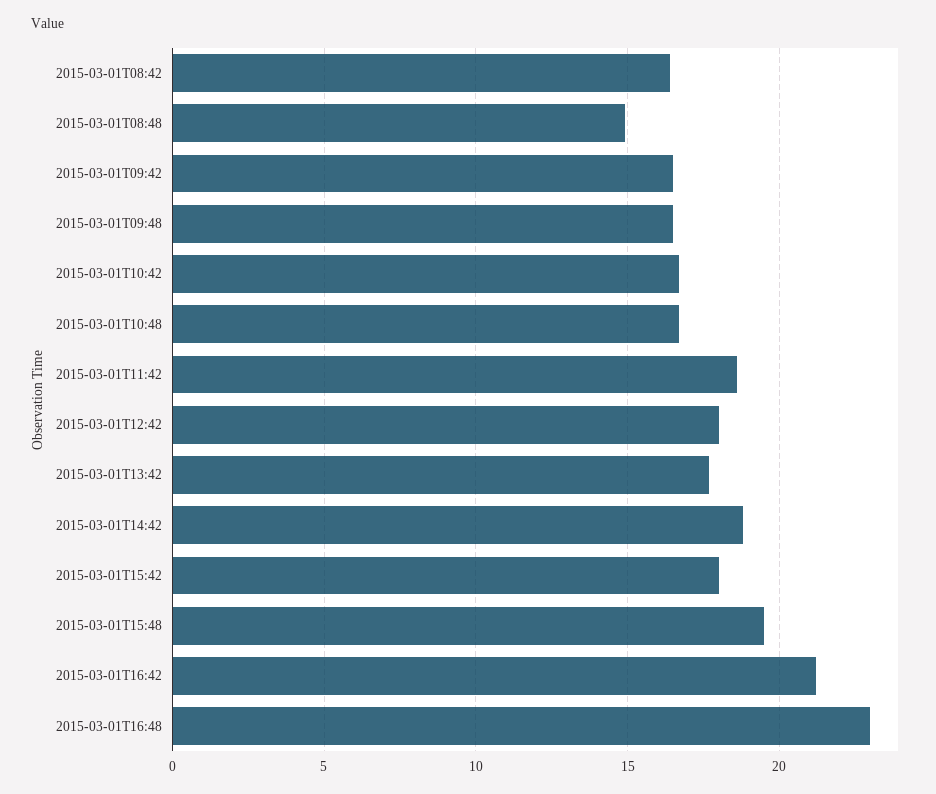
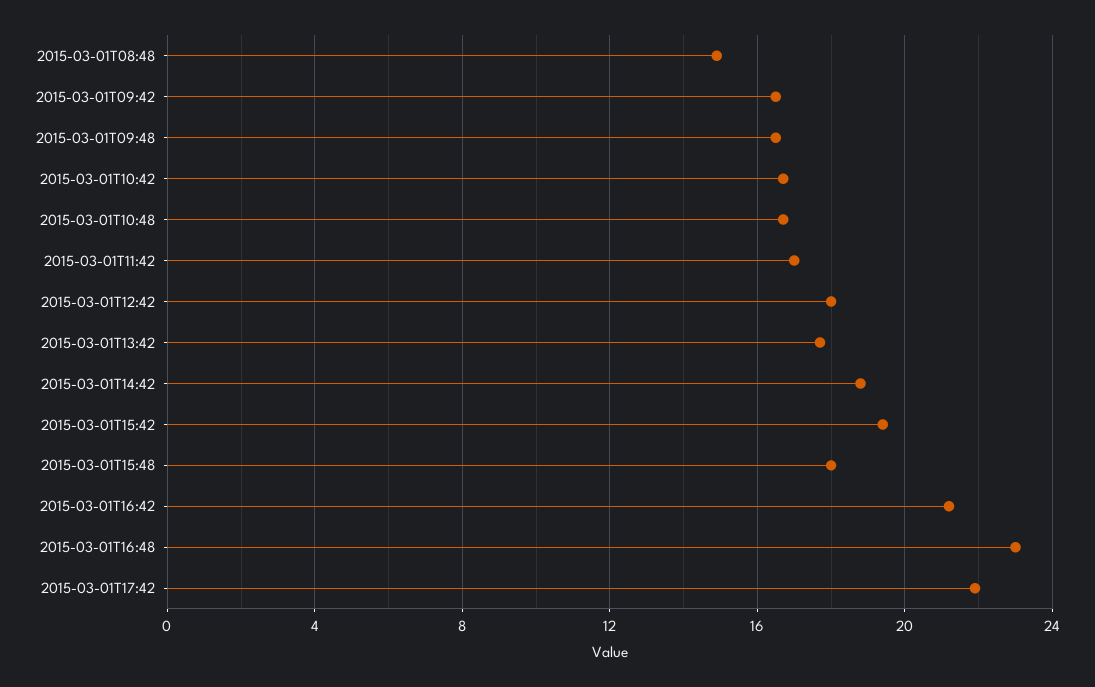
2015-03-01T08:42: 16.5 -> none
2015-03-01T11:42: 18.5 -> 17
2015-03-01T15:42: 18 -> 19.5
2015-03-01T15:48: 19.5 -> 18
2015-03-01T17:42: none -> 22

